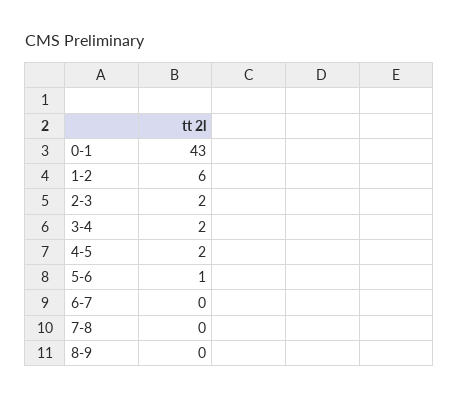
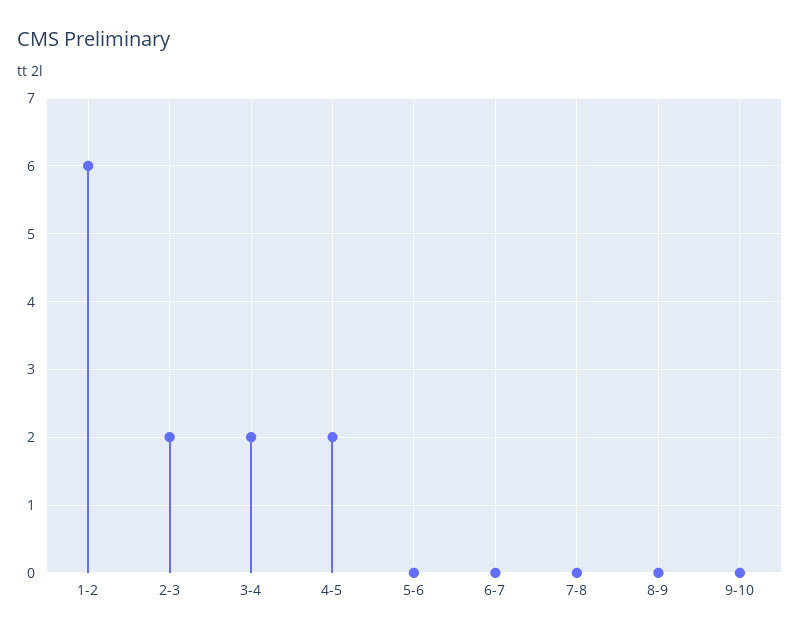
0-1: 43 -> none
5-6: 1 -> 0
9-10: none -> 0

